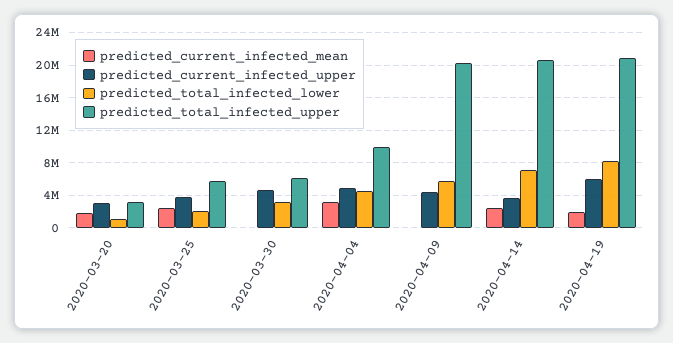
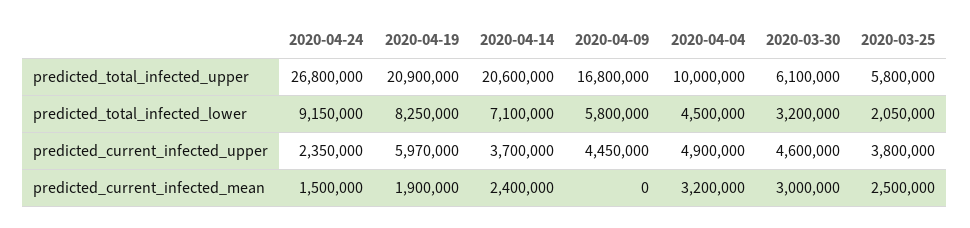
predicted_current_infected_mean, 2020-03-20: 2000000 -> none
predicted_current_infected_upper, 2020-03-20: 3000000 -> none
predicted_total_infected_lower, 2020-03-20: 1000000 -> none
predicted_total_infected_upper, 2020-03-20: 3000000 -> none
predicted_current_infected_mean, 2020-03-30: 0 -> 3000000
predicted_total_infected_upper, 2020-04-09: 20000000 -> 16800000
predicted_total_infected_upper, 2020-04-24: none -> 26800000
predicted_total_infected_lower, 2020-04-24: none -> 9150000
predicted_current_infected_upper, 2020-04-24: none -> 2350000
predicted_current_infected_mean, 2020-04-24: none -> 1500000

